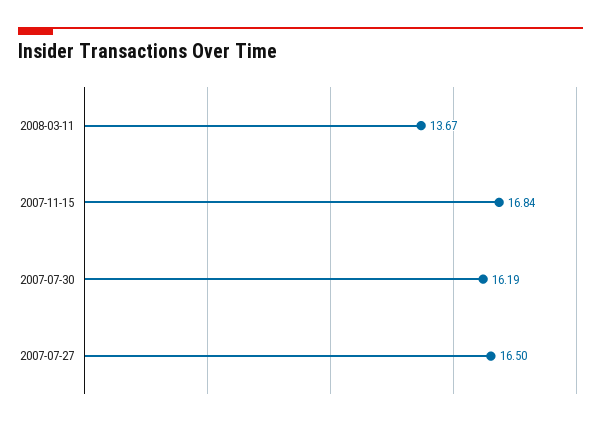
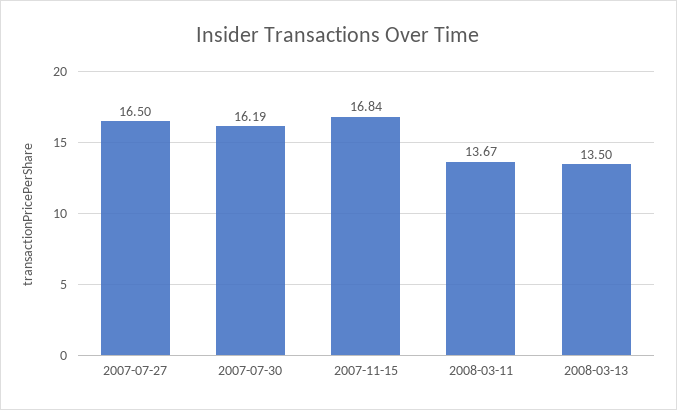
2008-03-13: none -> 13.5

